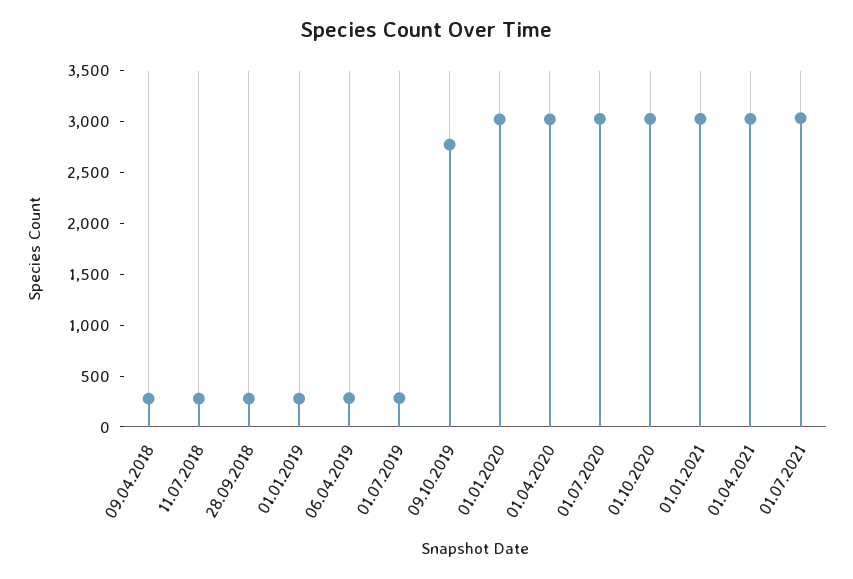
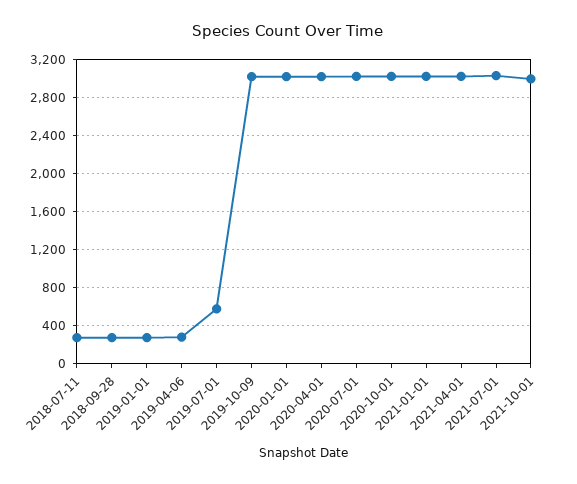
09.04.2018: 300 -> none
01.07.2019: 300 -> 600
09.10.2019: 2800 -> 3000
2021-10-01: none -> 3000

